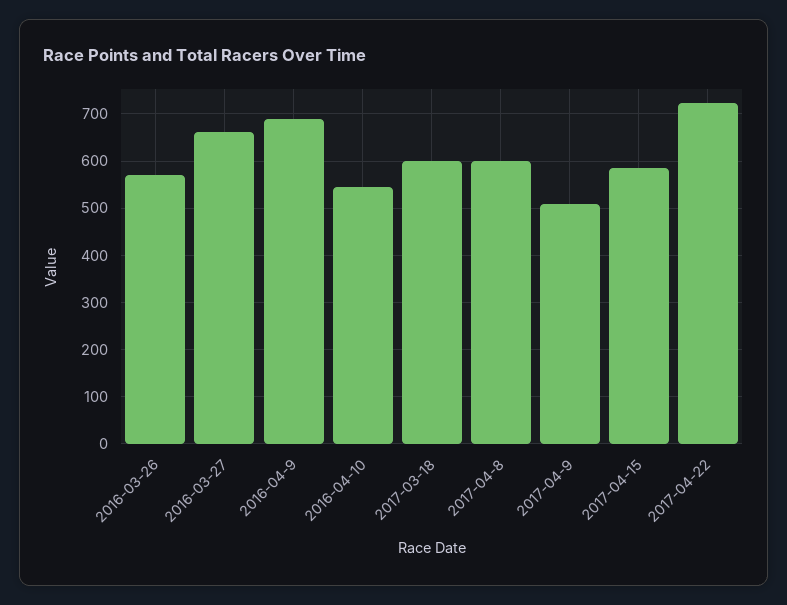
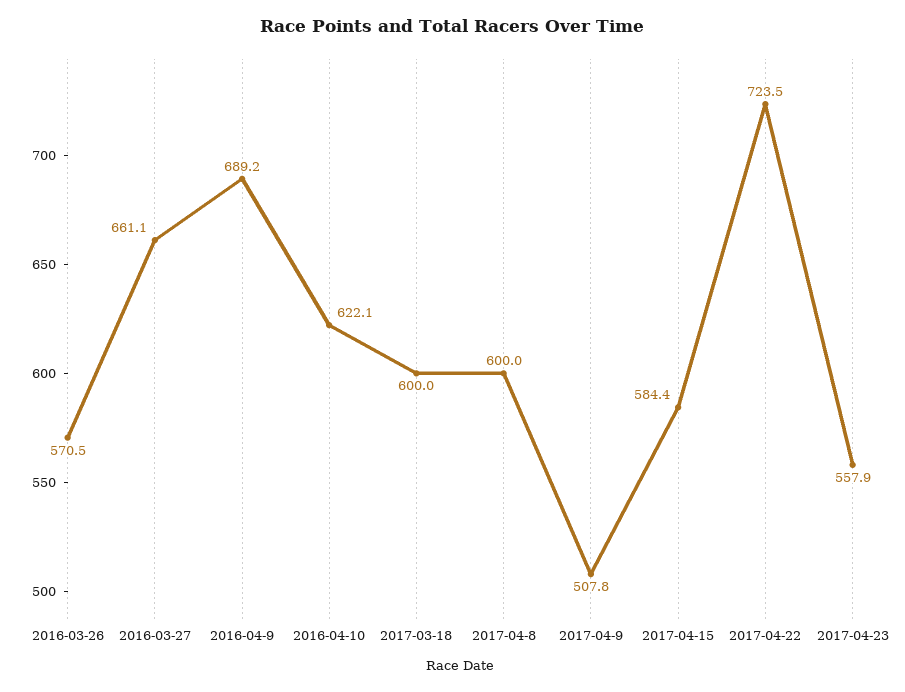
2016-04-10: 540 -> 622.1
2017-04-23: none -> 557.9

